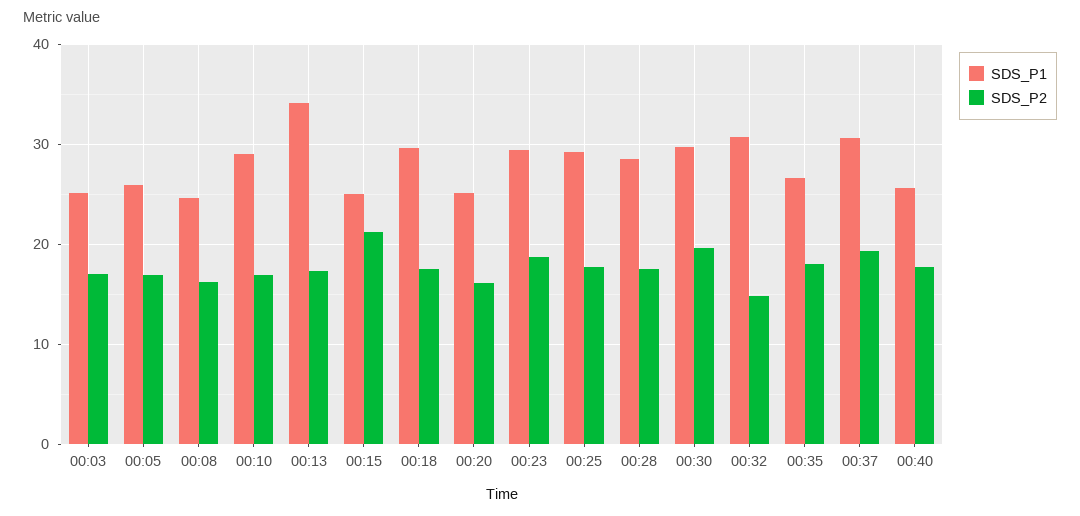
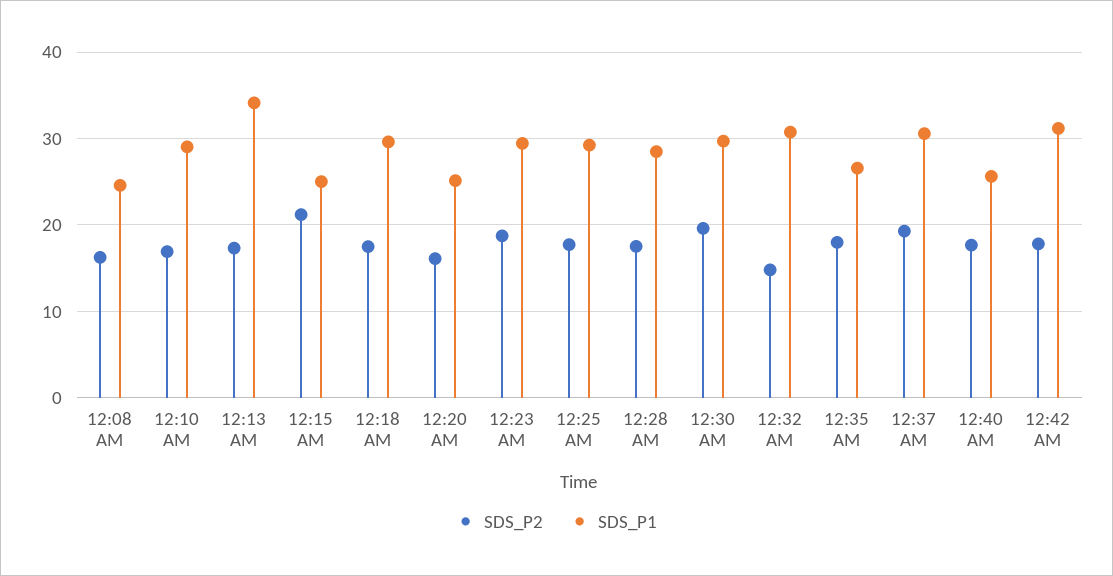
SDS_P1, 00:03: 25 -> none
SDS_P2, 00:03: 17 -> none
SDS_P1, 00:05: 26 -> none
SDS_P2, 00:05: 17 -> none
SDS_P2, 12:42 AM: none -> 18
SDS_P1, 12:42 AM: none -> 31

